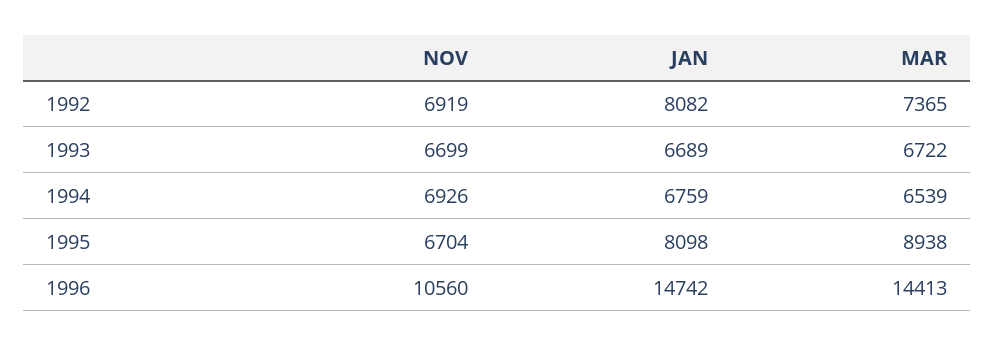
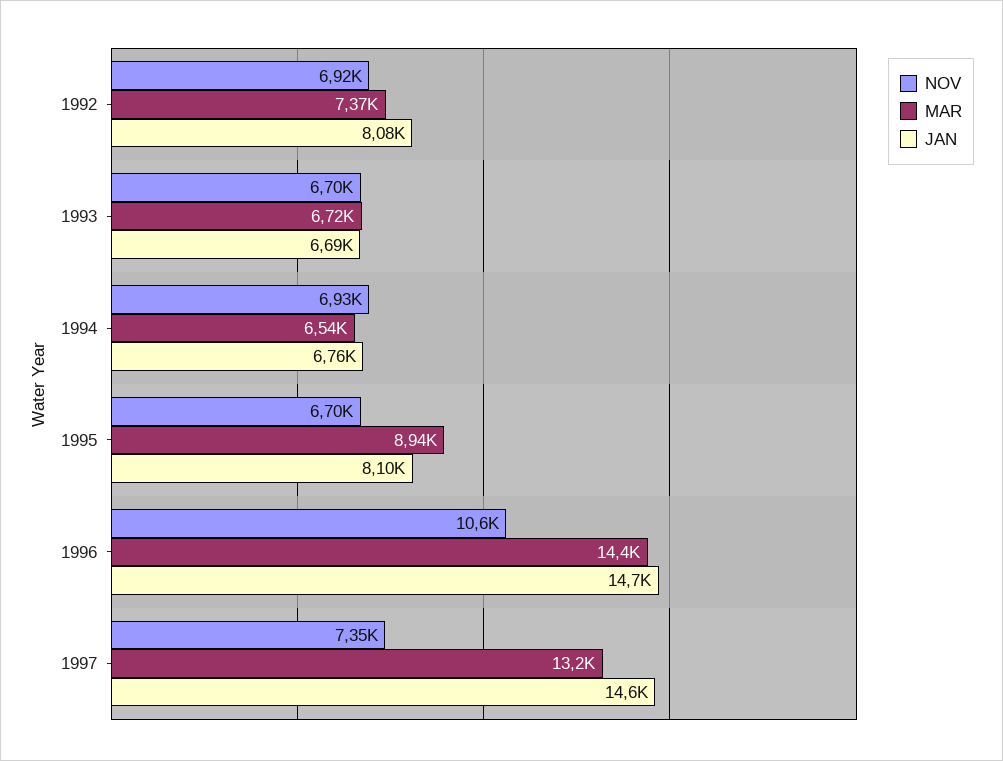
NOV, 1997: none -> 7350
MAR, 1997: none -> 13200
JAN, 1997: none -> 14600

